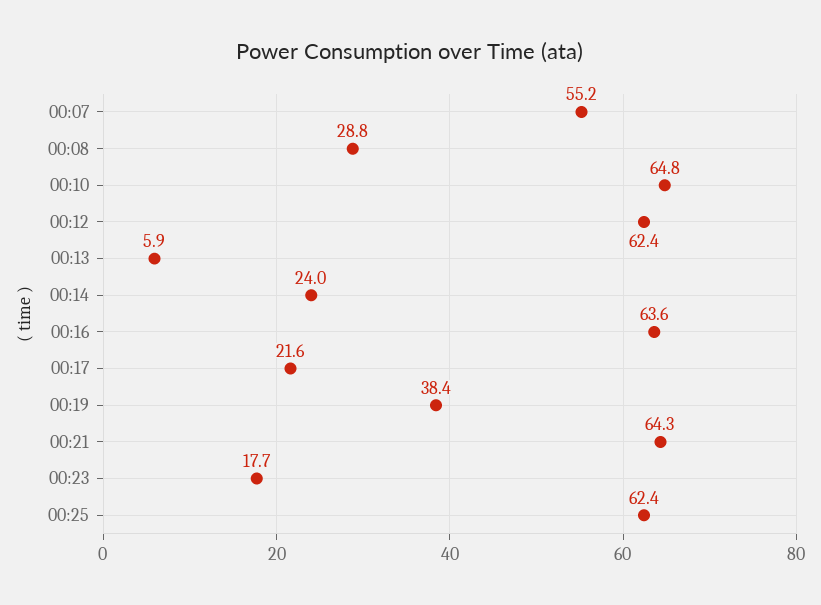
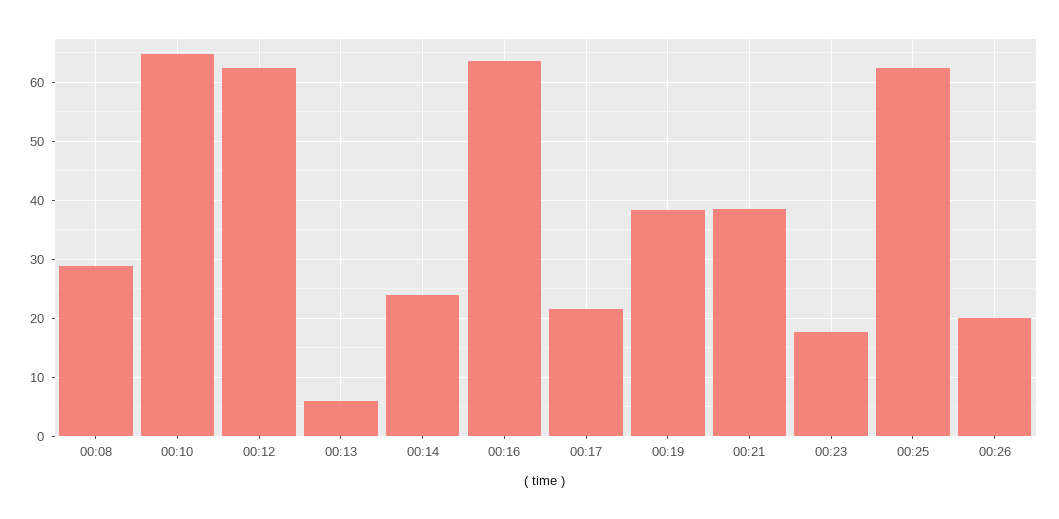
00:07: 55.2 -> none
00:21: 64.3 -> 38
00:26: none -> 20

